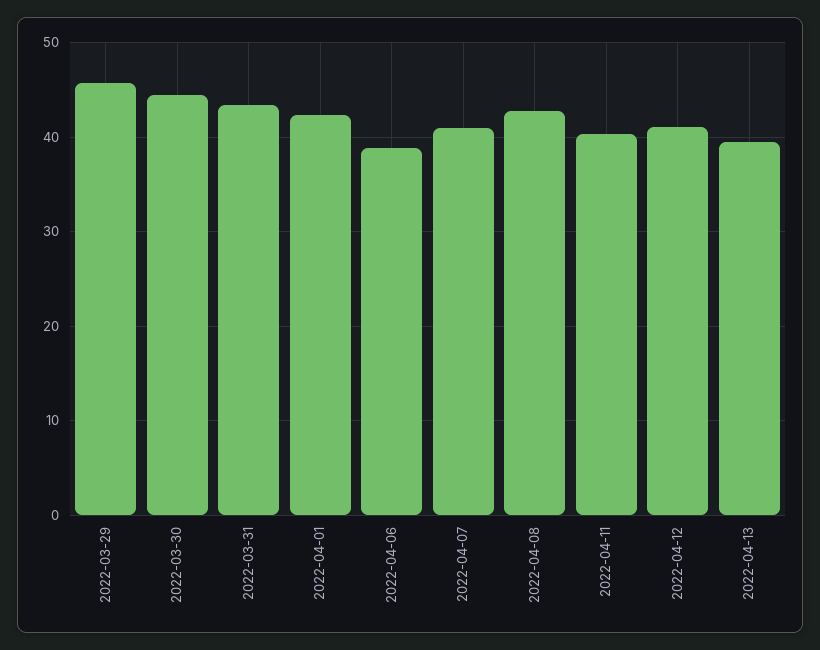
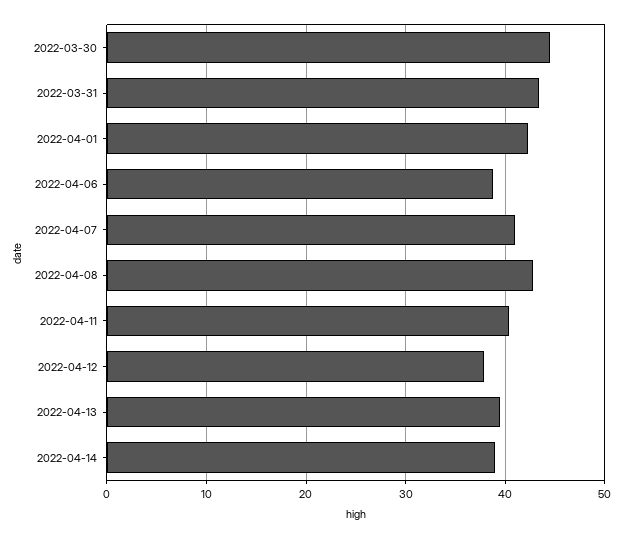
2022-03-29: 46 -> none
2022-04-12: 41 -> 38
2022-04-14: none -> 39

